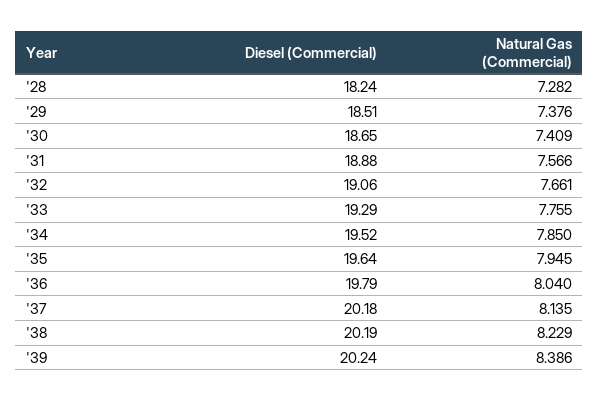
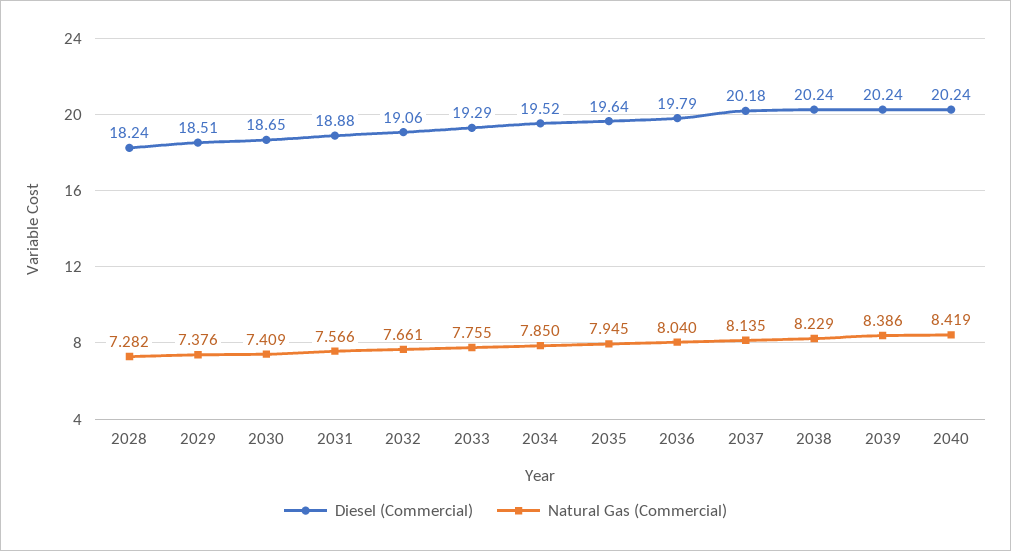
Diesel (Commercial), '38: 20.19 -> 20.24
Diesel (Commercial), 2040: none -> 20.24
Natural Gas (Commercial), 2040: none -> 8.419

